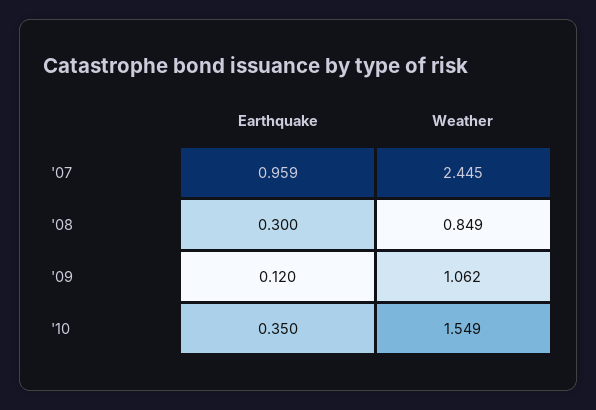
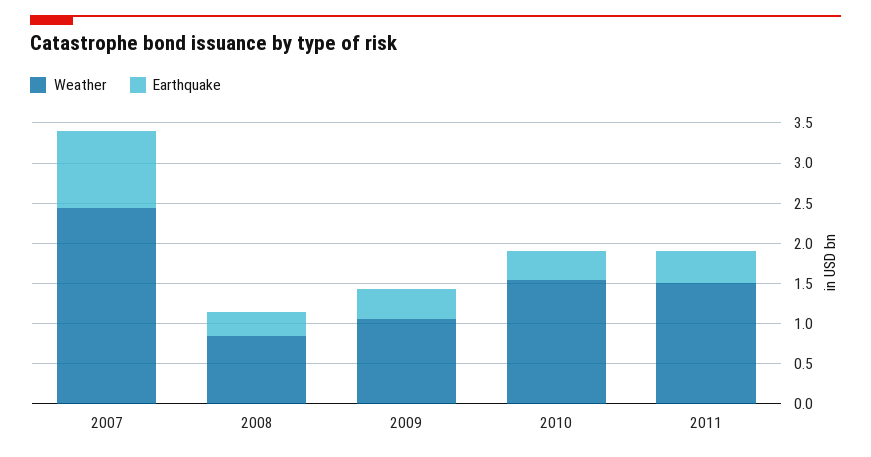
Earthquake, '09: 0.12 -> 0.4
Weather, 2011: none -> 1.5
Earthquake, 2011: none -> 0.4

